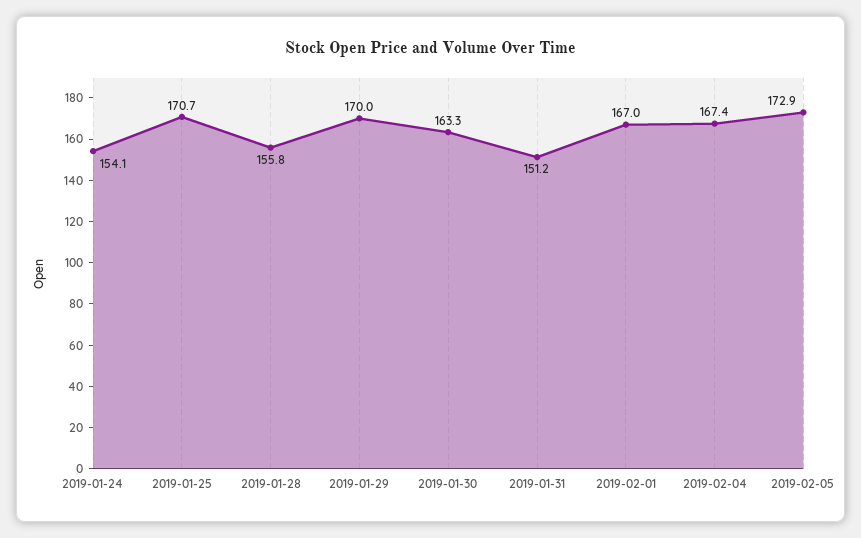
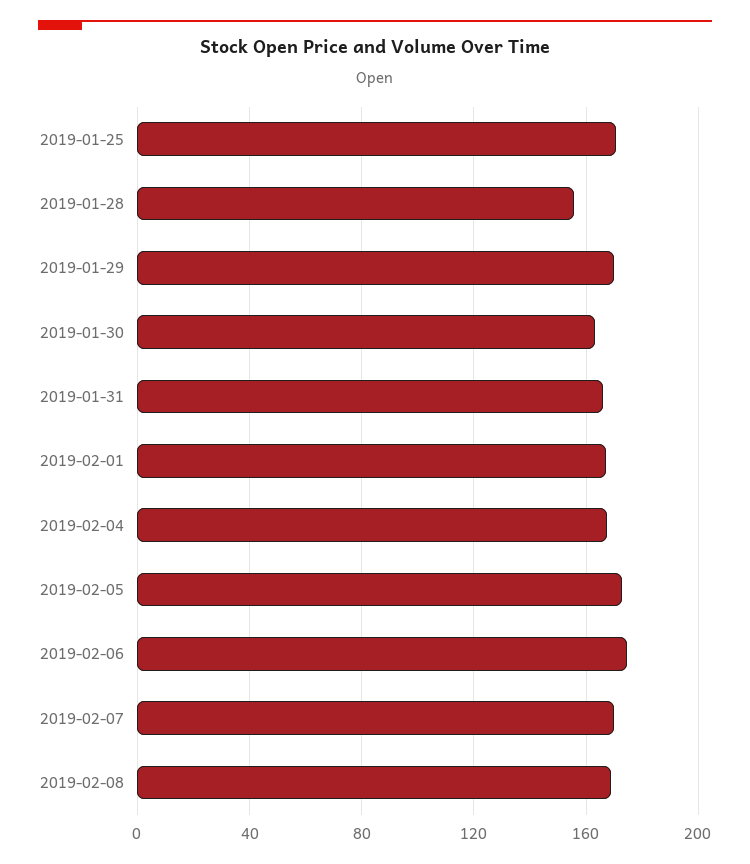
2019-01-24: 154.1 -> none
2019-01-31: 151.2 -> 165
2019-02-06: none -> 175
2019-02-07: none -> 170
2019-02-08: none -> 170

